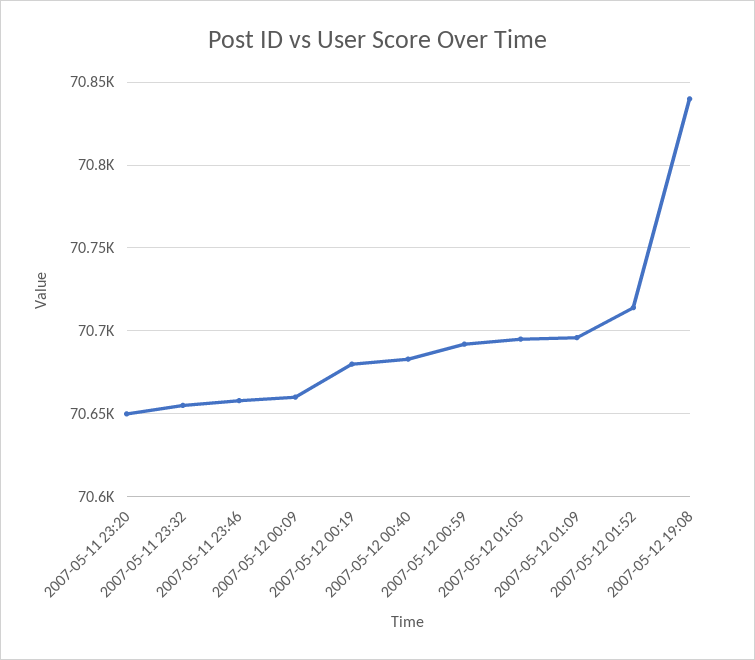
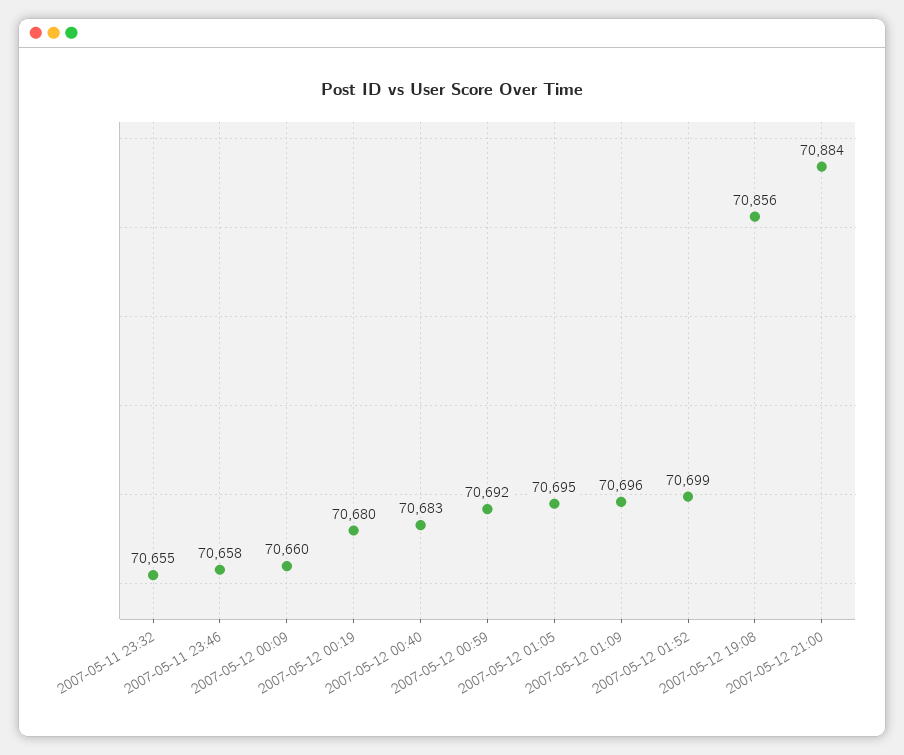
2007-05-11 23:20: 70650 -> none
2007-05-12 01:52: 70715 -> 70699
2007-05-12 19:08: 70840 -> 70856
2007-05-12 21:00: none -> 70884

